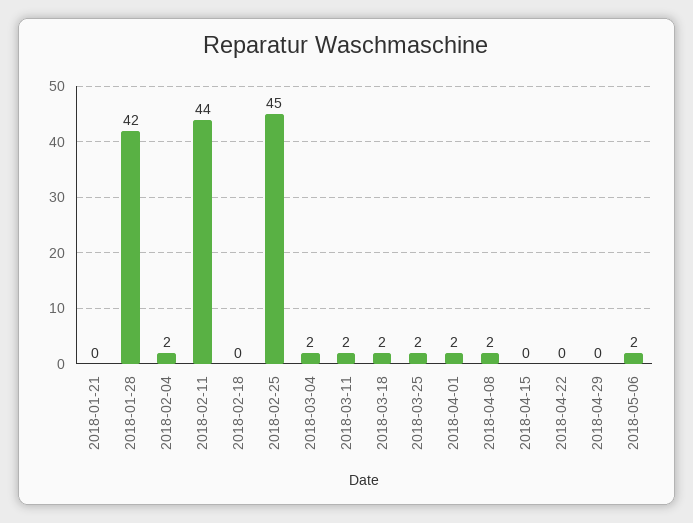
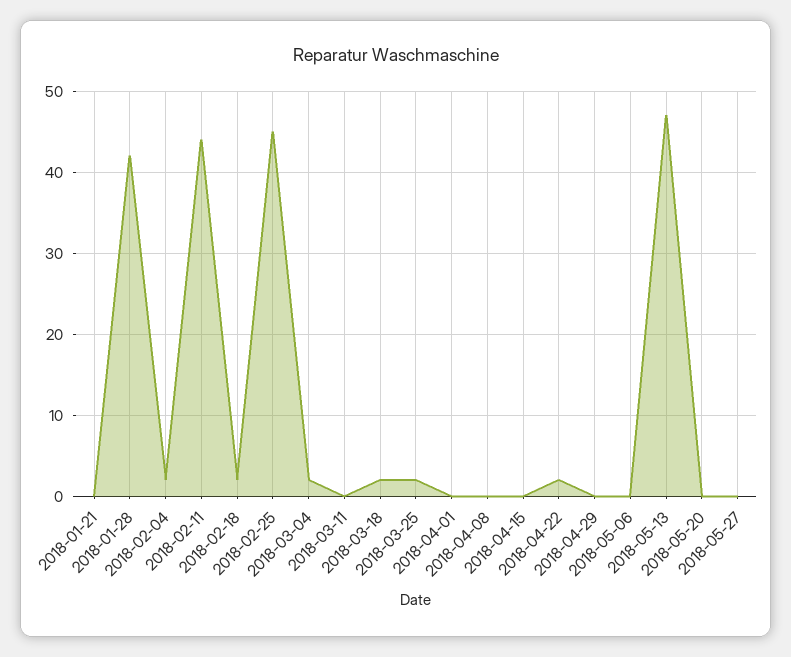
2018-02-18: 0 -> 2
2018-03-11: 2 -> 0
2018-04-01: 2 -> 0
2018-04-08: 2 -> 0
2018-04-22: 0 -> 2
2018-05-06: 2 -> 0
2018-05-13: none -> 47
2018-05-20: none -> 0
2018-05-27: none -> 0

